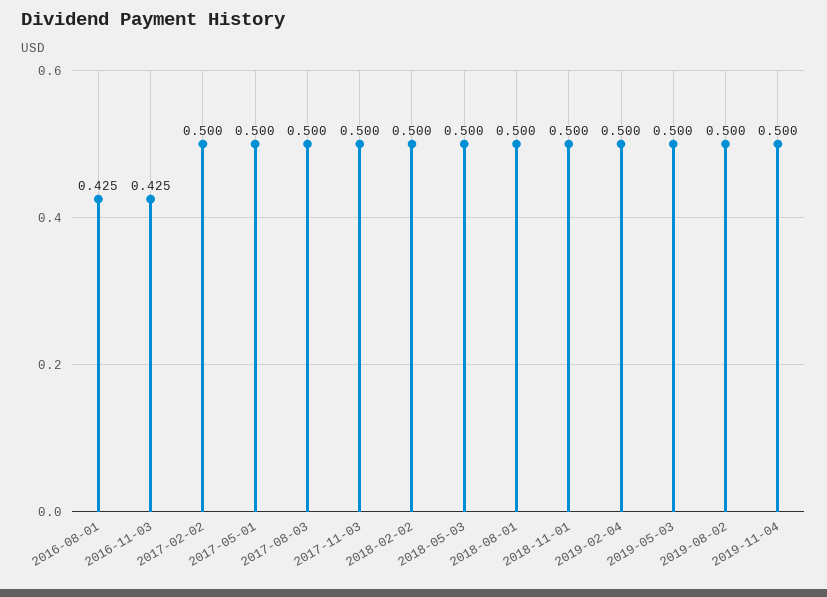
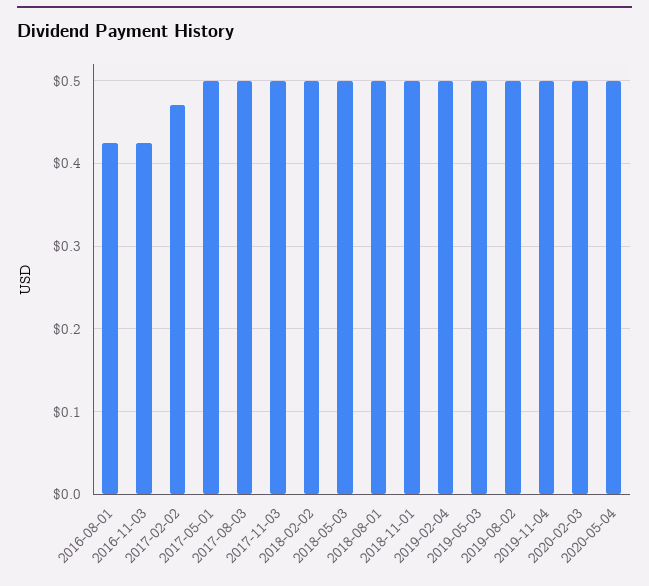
2017-02-02: 0.5 -> 0.47
2020-02-03: none -> 0.5
2020-05-04: none -> 0.5

